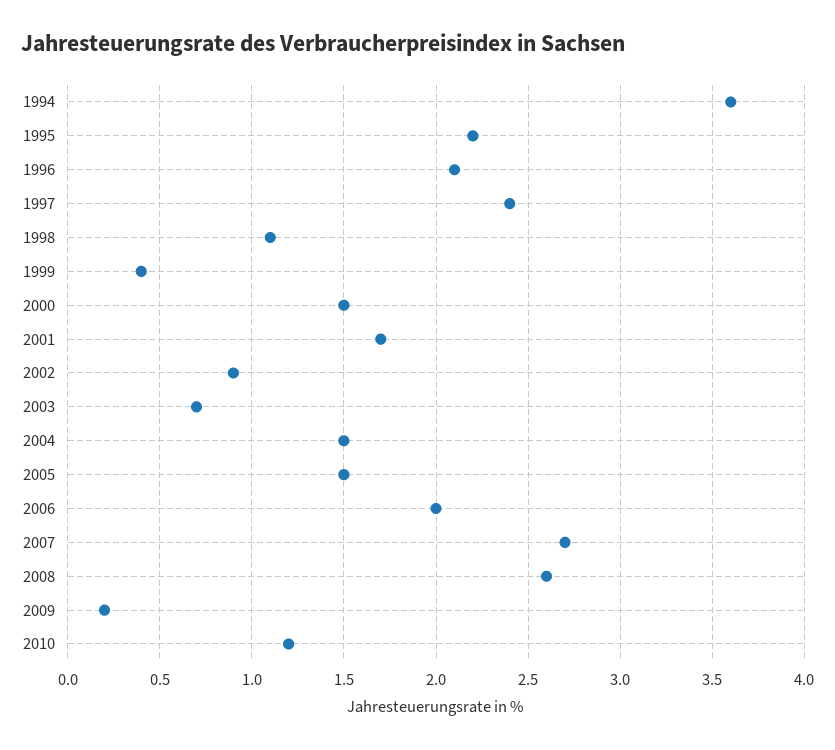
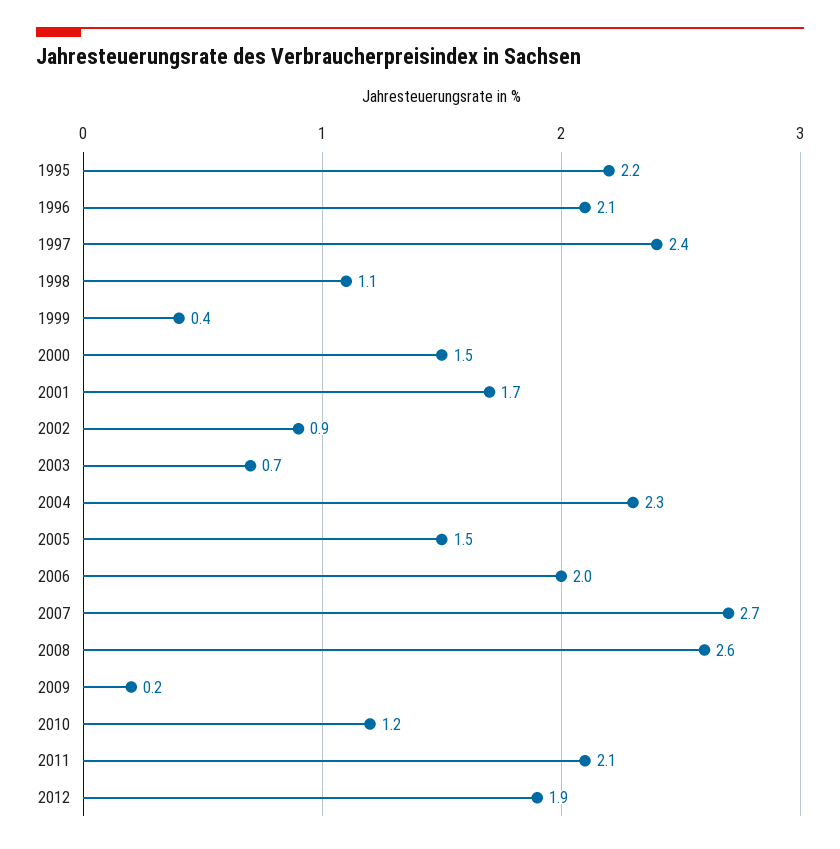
1994: 3.6 -> none
2004: 1.5 -> 2.3
2011: none -> 2.1
2012: none -> 1.9

